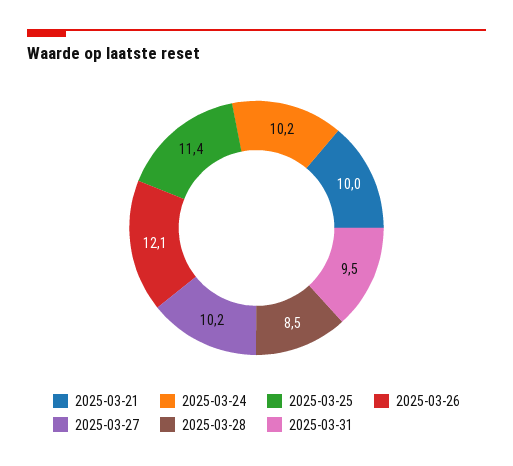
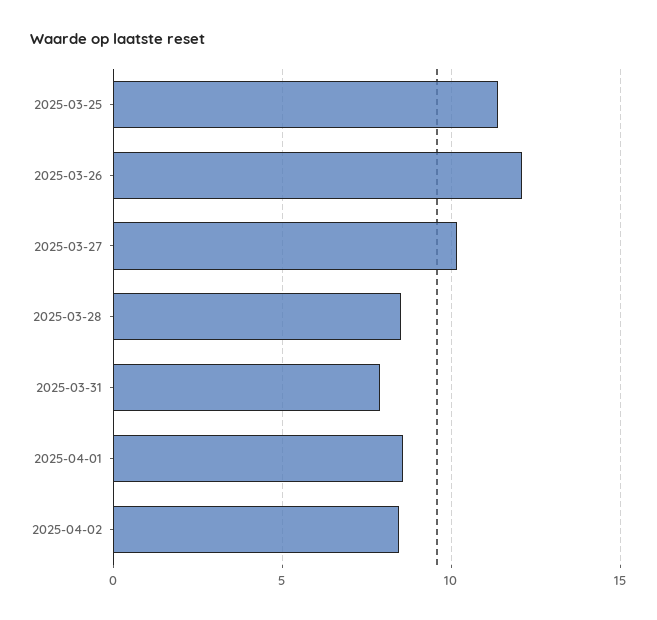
2025-03-21: 10 -> none
2025-03-24: 10.2 -> none
2025-03-31: 9.5 -> 8
2025-04-01: none -> 8.5
2025-04-02: none -> 8.5

